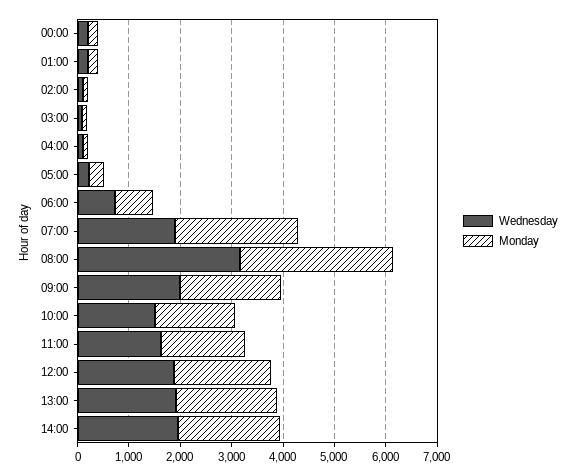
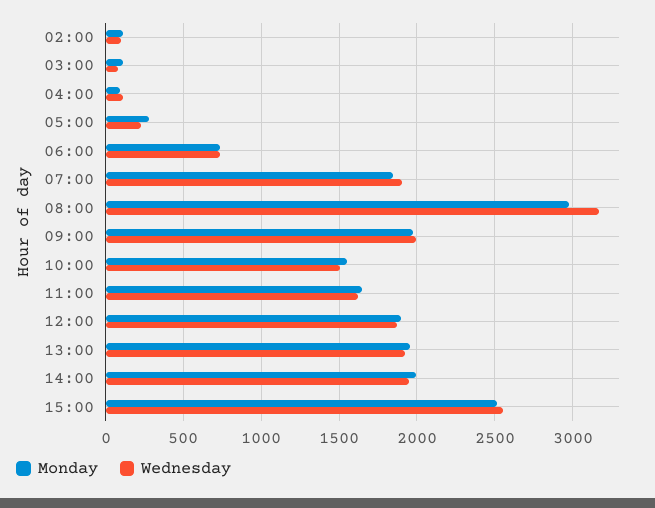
Wednesday, 00:00: 200 -> none
Monday, 00:00: 200 -> none
Wednesday, 01:00: 200 -> none
Monday, 01:00: 200 -> none
Monday, 07:00: 2400 -> 1850
Monday, 15:00: none -> 2500
Wednesday, 15:00: none -> 2550

